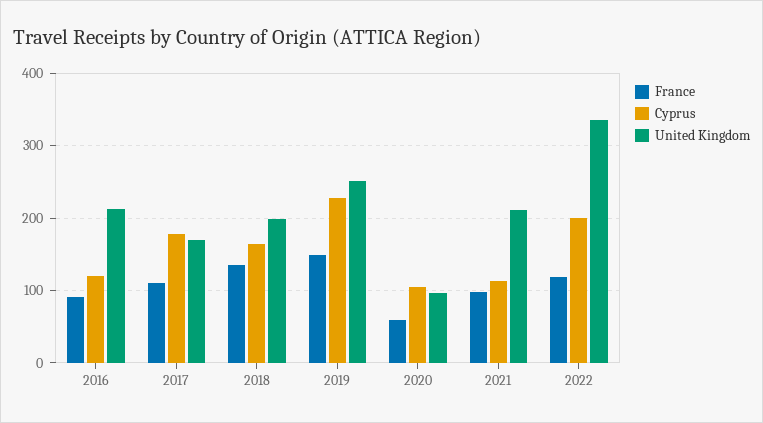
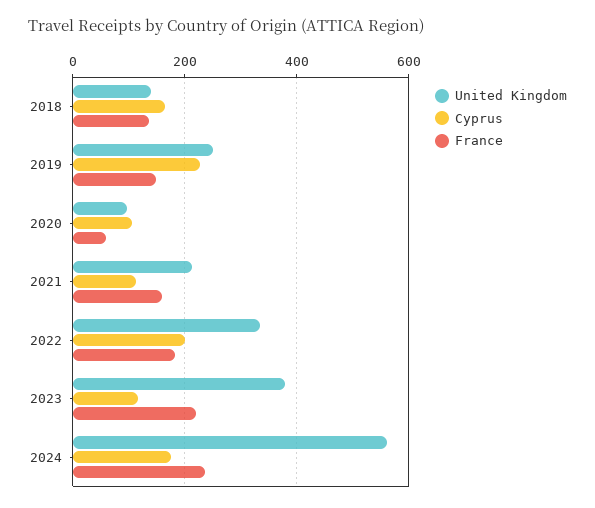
France, 2016: 90 -> none
Cyprus, 2016: 120 -> none
United Kingdom, 2016: 210 -> none
France, 2017: 110 -> none
Cyprus, 2017: 180 -> none
United Kingdom, 2017: 170 -> none
United Kingdom, 2018: 200 -> 140
France, 2021: 100 -> 160
France, 2022: 120 -> 180
United Kingdom, 2023: none -> 380
Cyprus, 2023: none -> 120
France, 2023: none -> 220
United Kingdom, 2024: none -> 560
Cyprus, 2024: none -> 180
France, 2024: none -> 240

